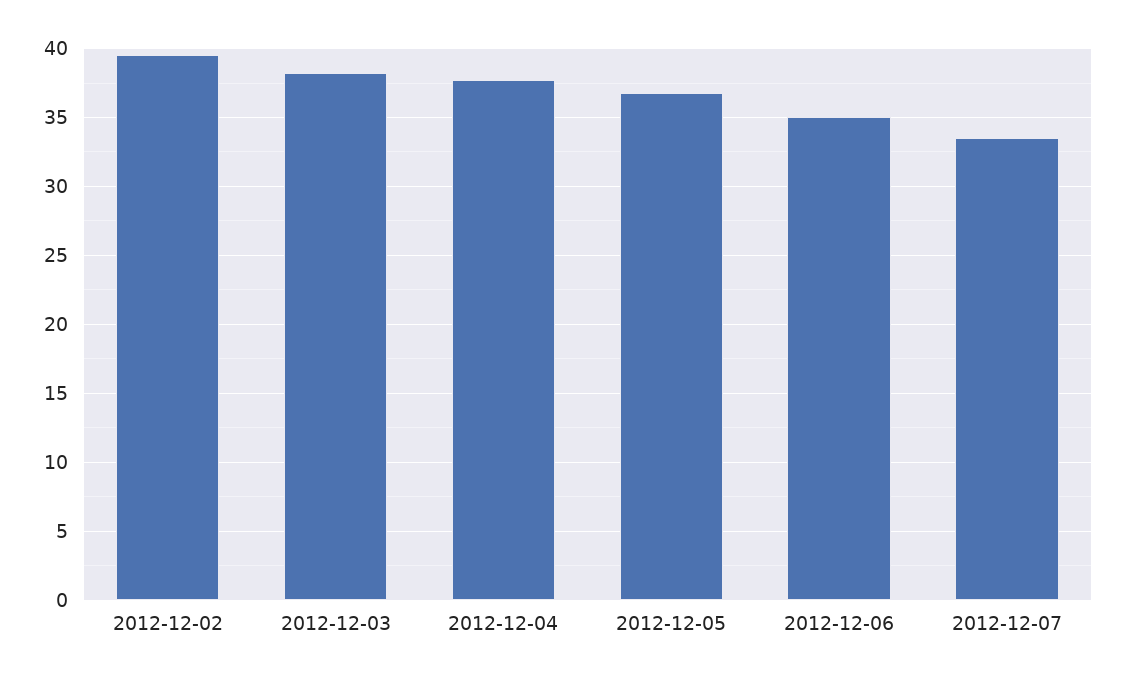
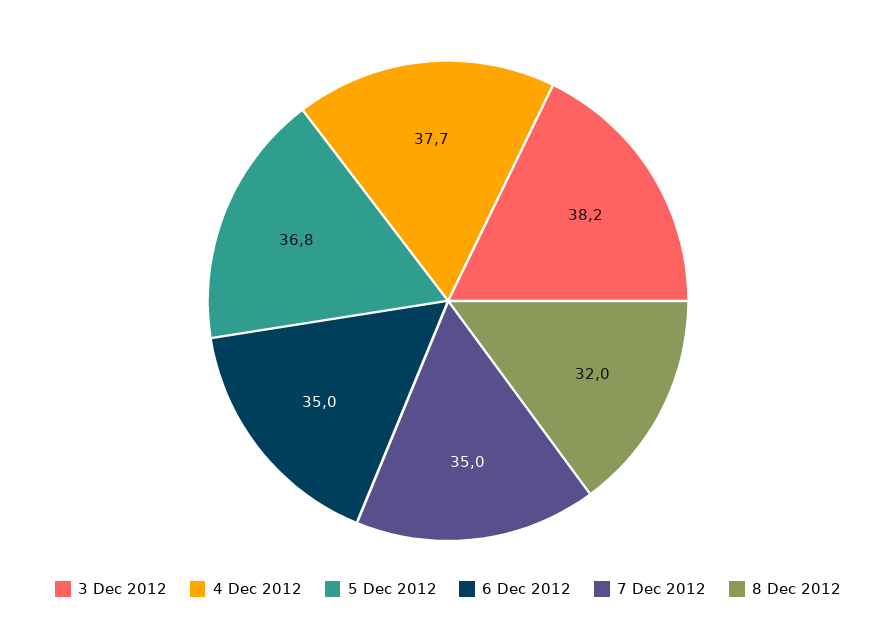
2012-12-02: 39.5 -> none
2012-12-07: 33.5 -> 35
8 Dec 2012: none -> 32

